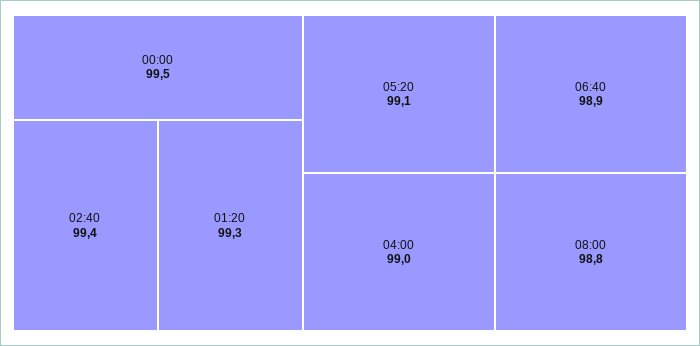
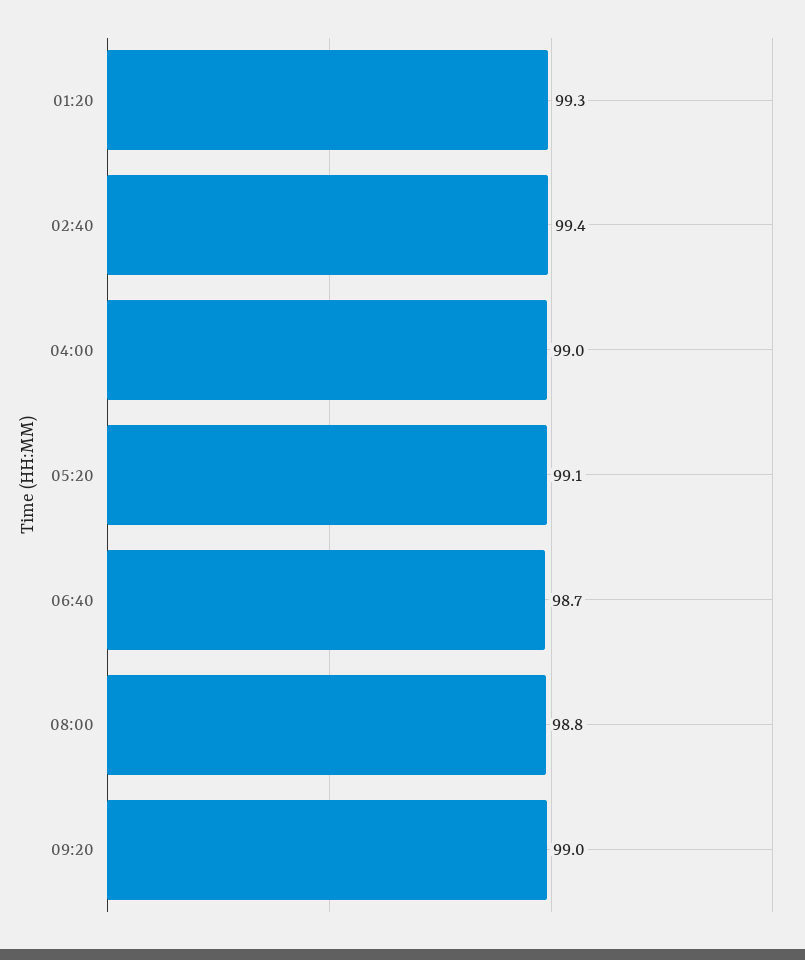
00:00: 99.5 -> none
06:40: 98.9 -> 98.7
09:20: none -> 99

